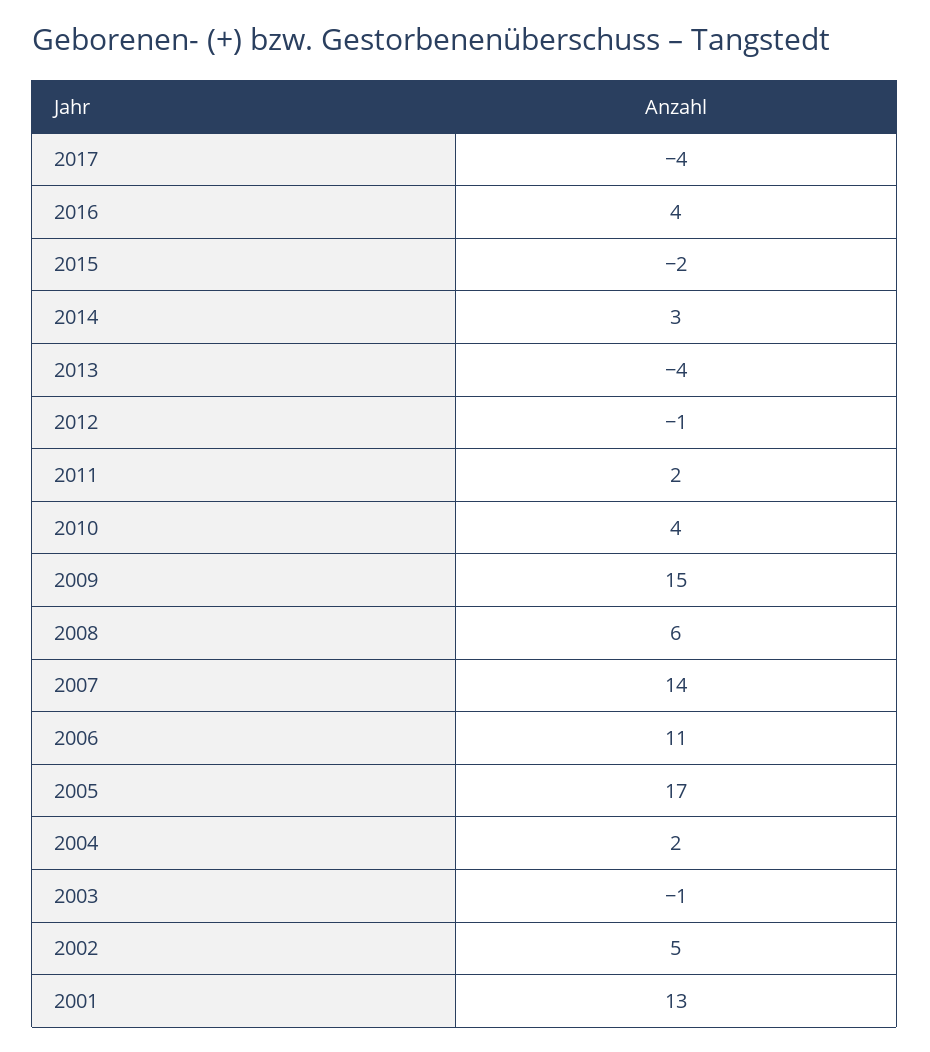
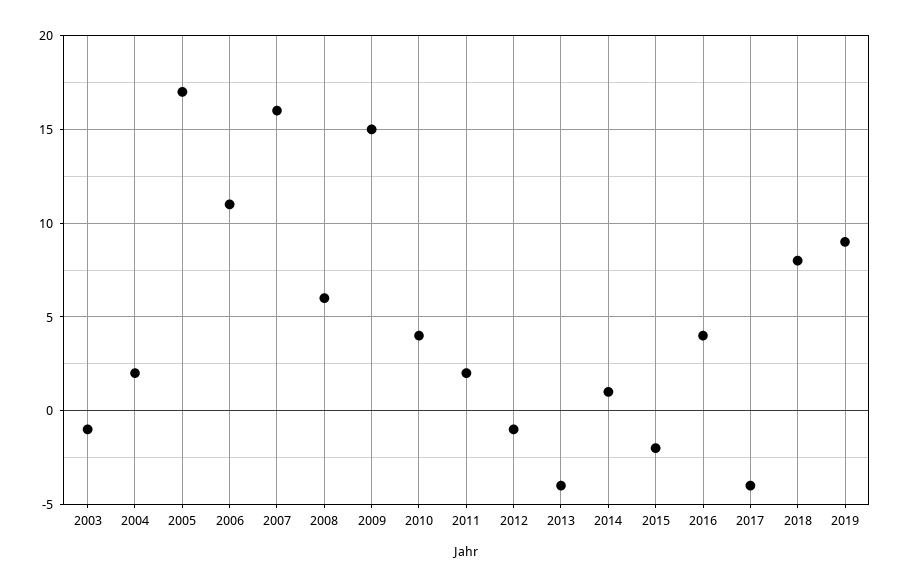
2014: 3 -> 1
2007: 14 -> 16
2002: 5 -> none
2001: 13 -> none
2018: none -> 8
2019: none -> 9

